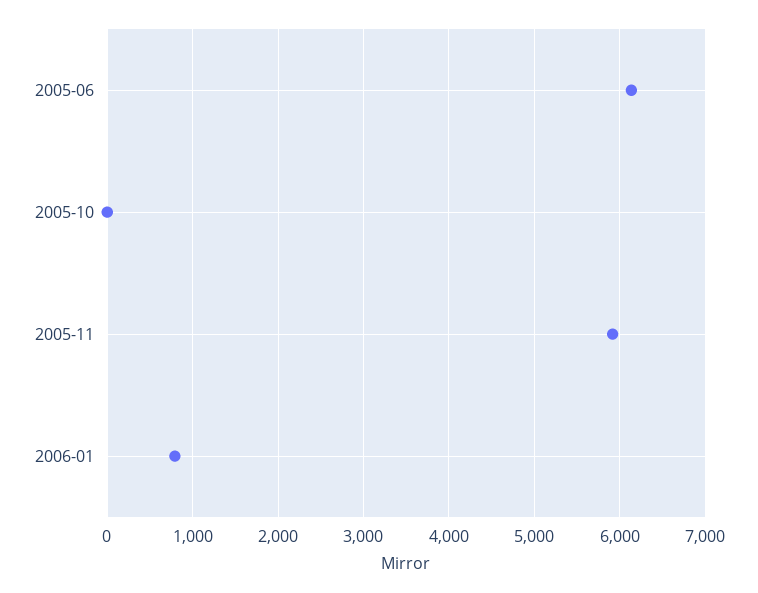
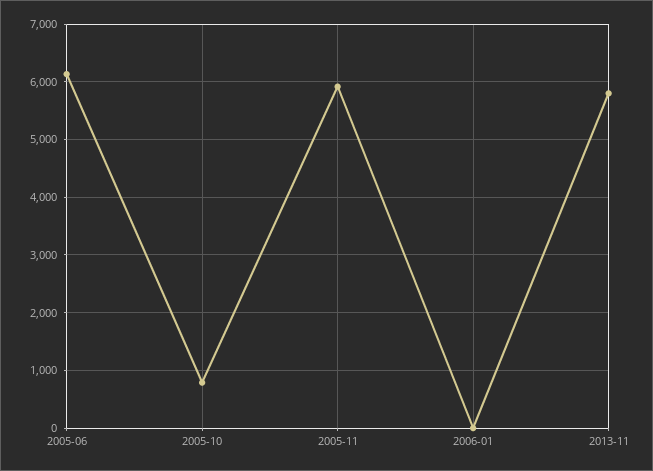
2005-10: 0 -> 800
2006-01: 800 -> 0
2013-11: none -> 5800

